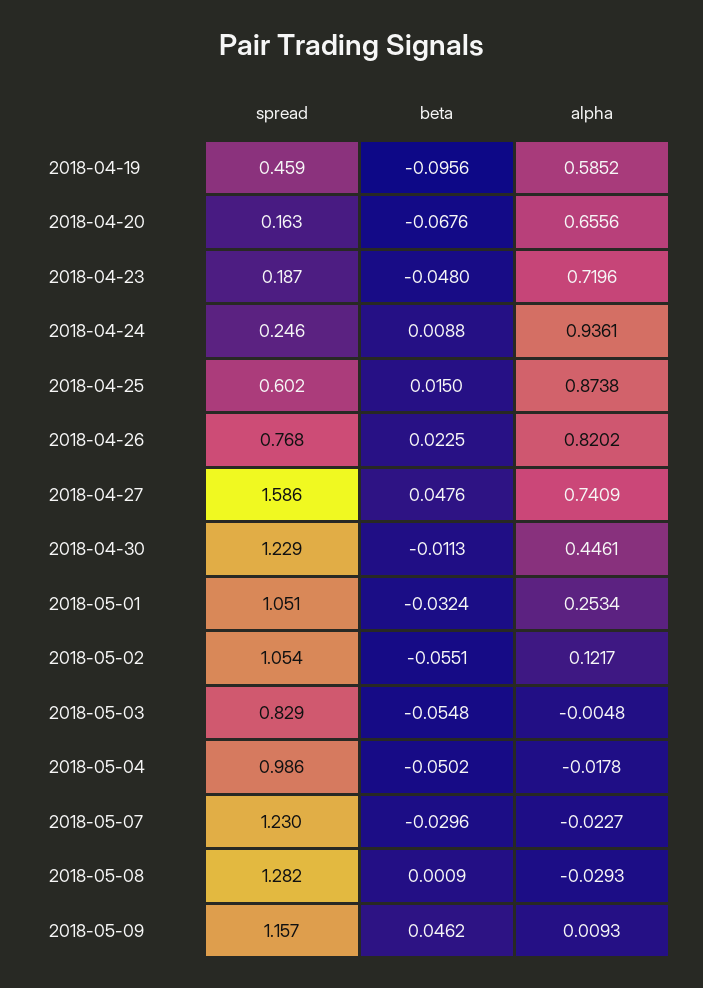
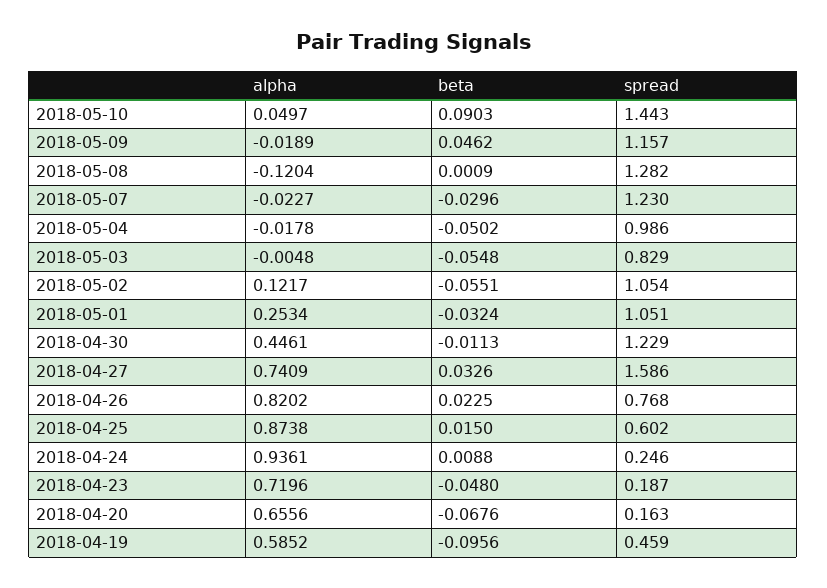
beta, 2018-04-27: 0.0476 -> 0.0326
alpha, 2018-05-08: -0.0293 -> -0.1204
alpha, 2018-05-09: 0.0093 -> -0.0189
alpha, 2018-05-10: none -> 0.0497
beta, 2018-05-10: none -> 0.0903
spread, 2018-05-10: none -> 1.443

